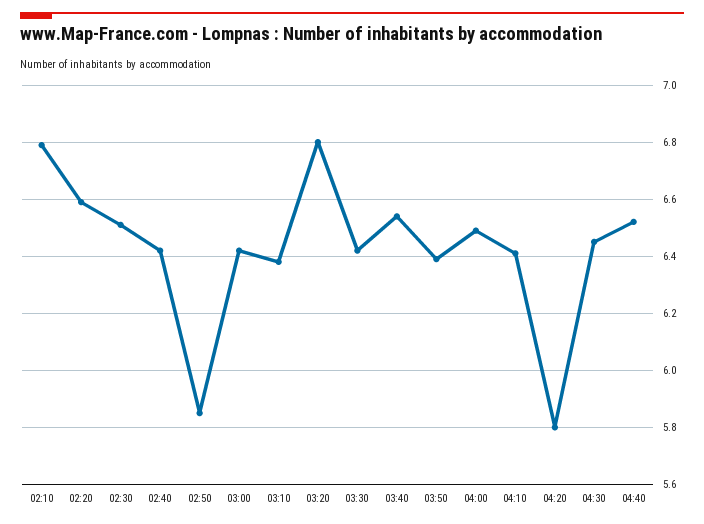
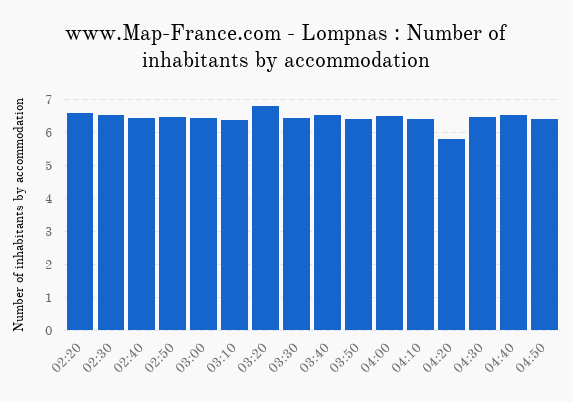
02:10: 6.8 -> none
02:50: 5.85 -> 6.4
04:50: none -> 6.4

